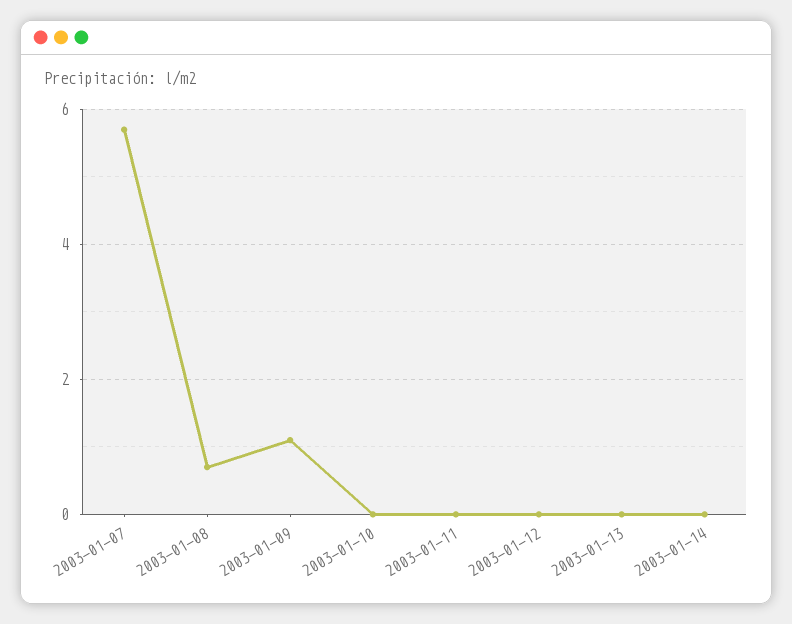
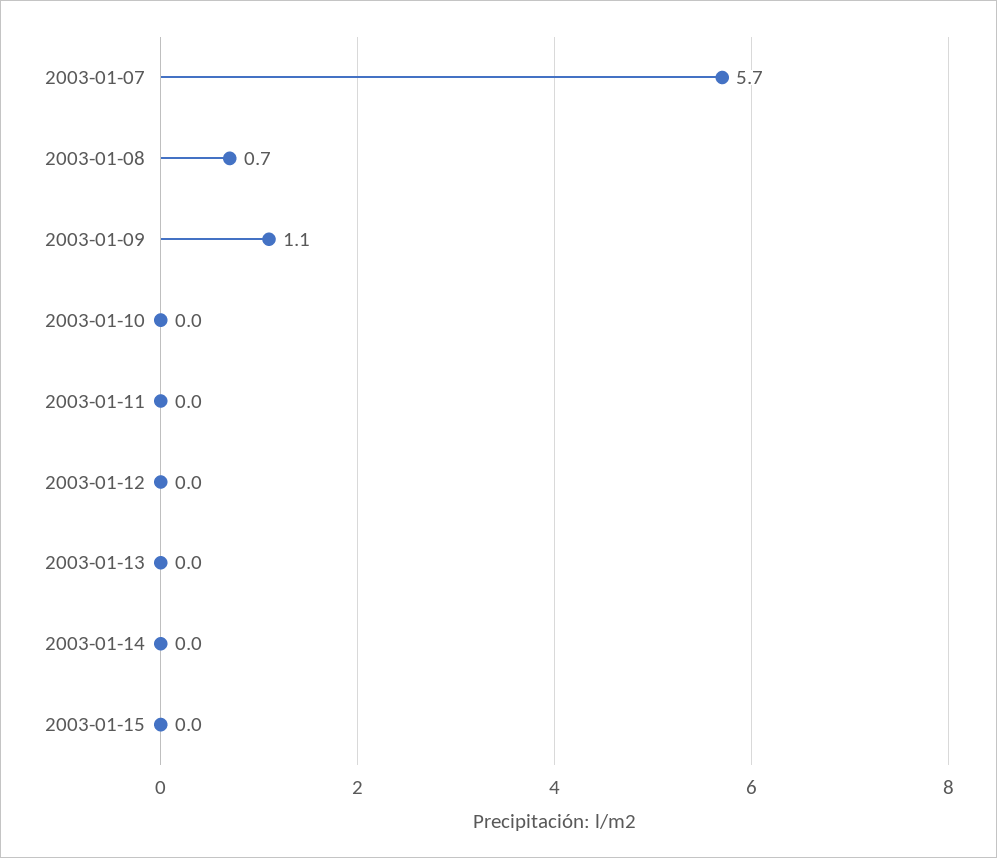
2003-01-15: none -> 0

